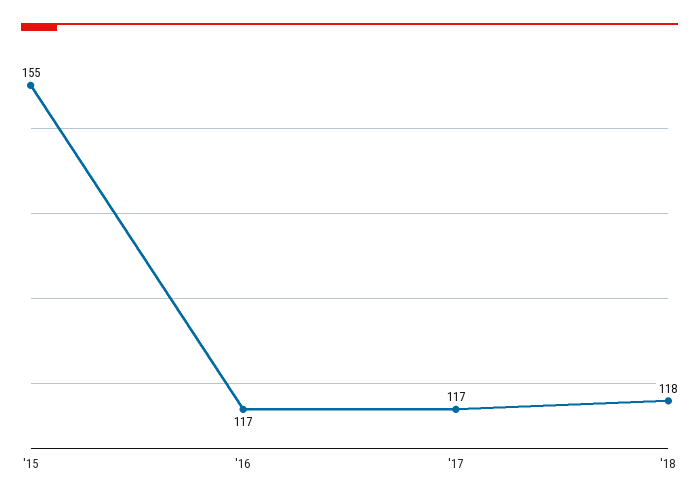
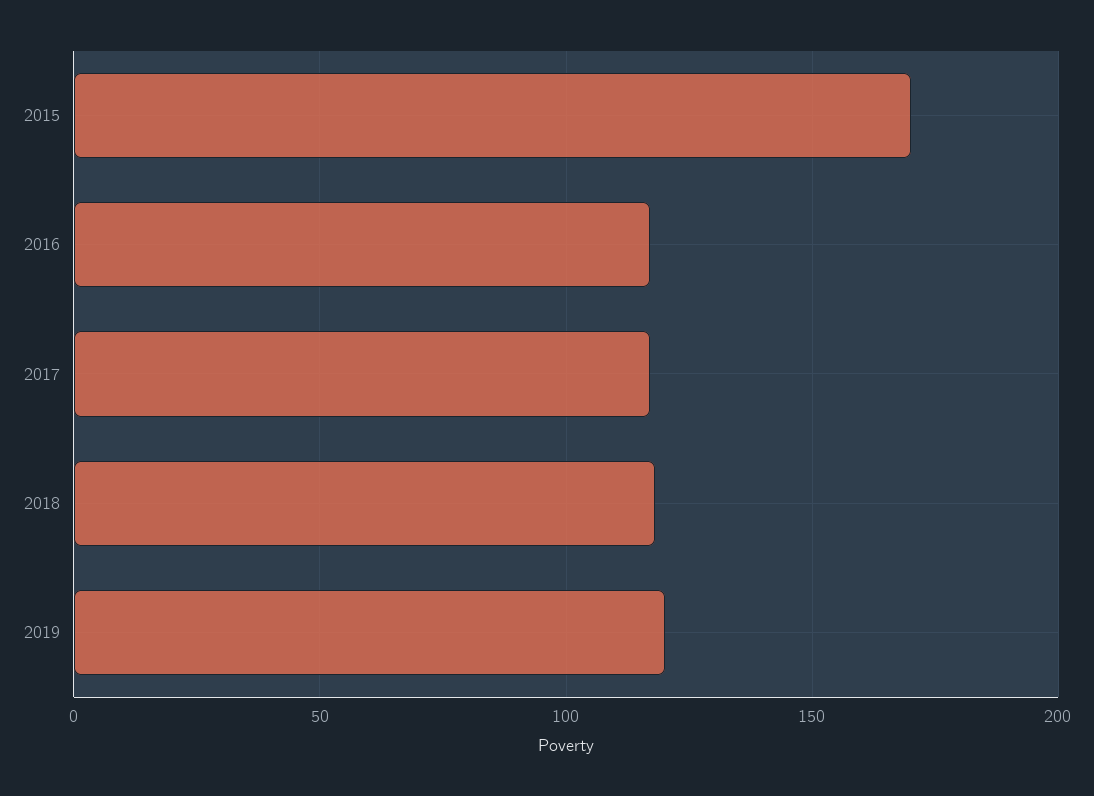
'15: 155 -> 170
2019: none -> 120

